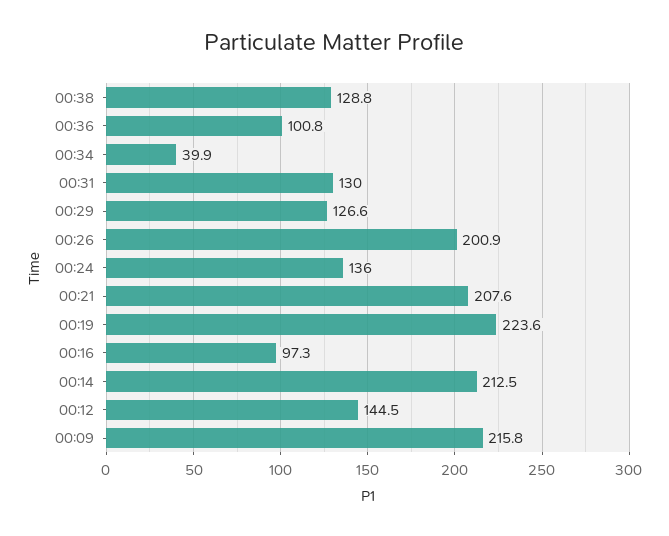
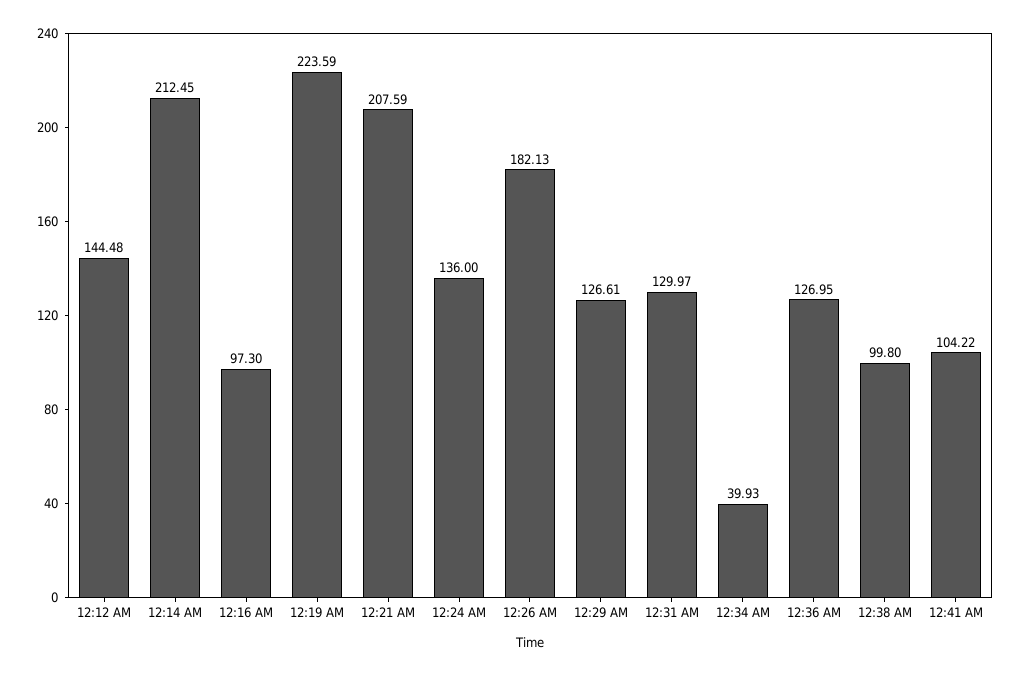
00:38: 128.8 -> 99.8
00:36: 100.8 -> 126.95
00:26: 200.9 -> 182.13
00:09: 215.8 -> none
12:41 AM: none -> 104.22

